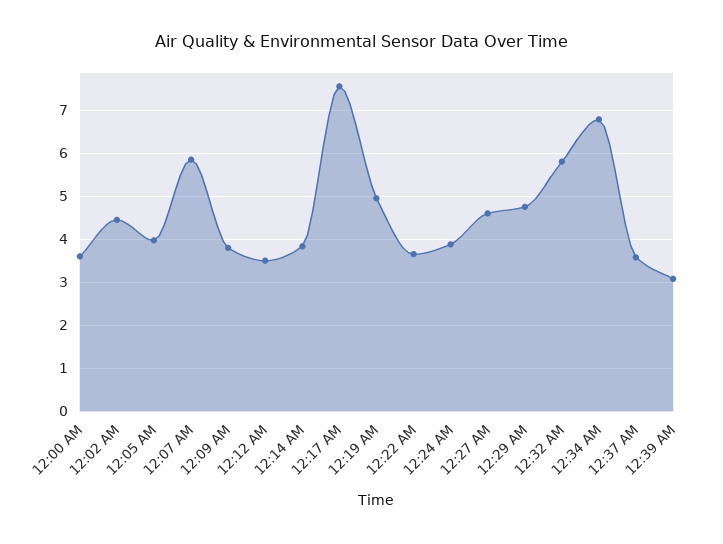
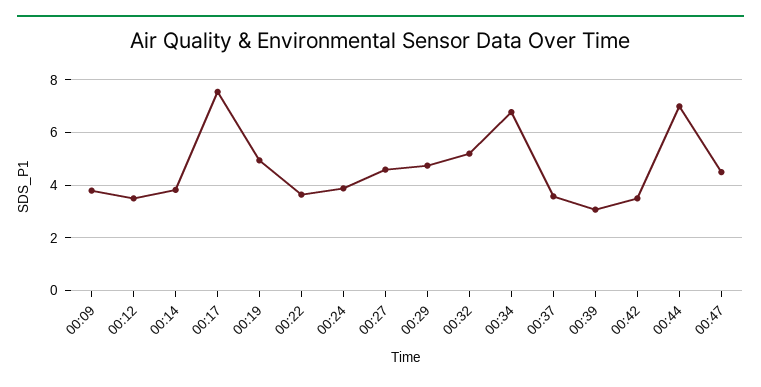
12:00 AM: 3.6 -> none
12:02 AM: 4.4 -> none
12:05 AM: 4 -> none
12:07 AM: 5.8 -> none
12:32 AM: 5.8 -> 5.25
00:42: none -> 3.5
00:44: none -> 7
00:47: none -> 4.5

